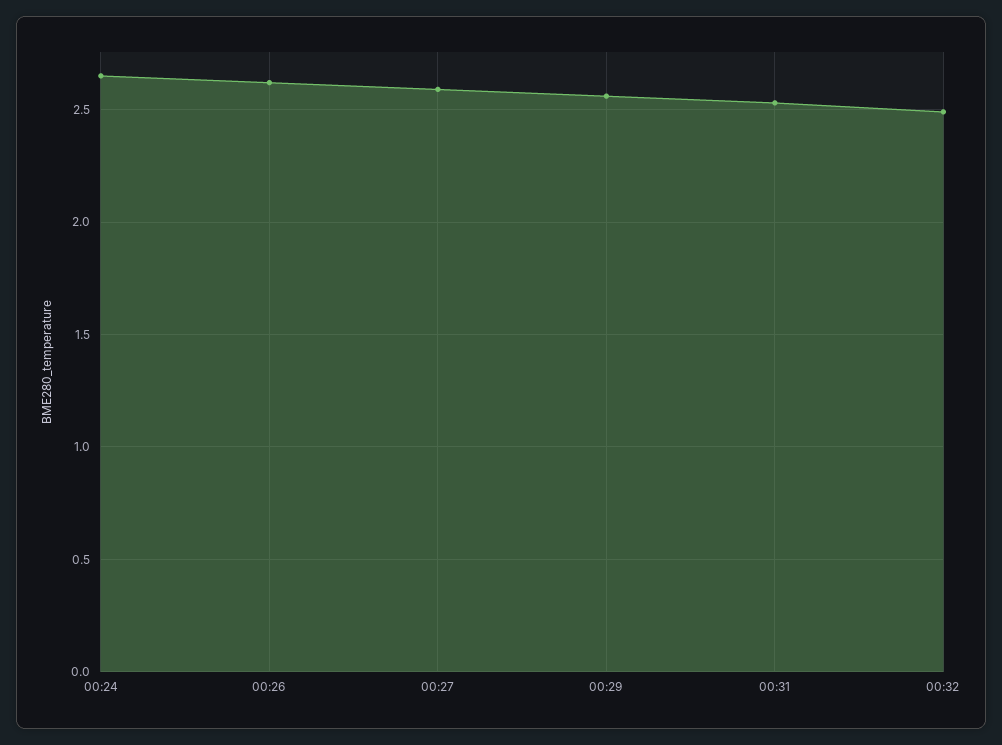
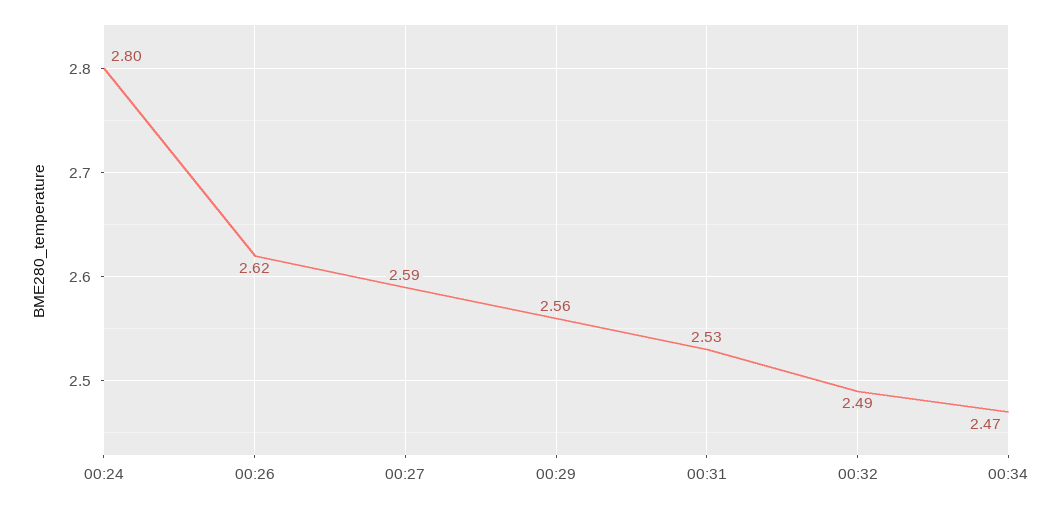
00:24: 2.65 -> 2.8
00:34: none -> 2.47

